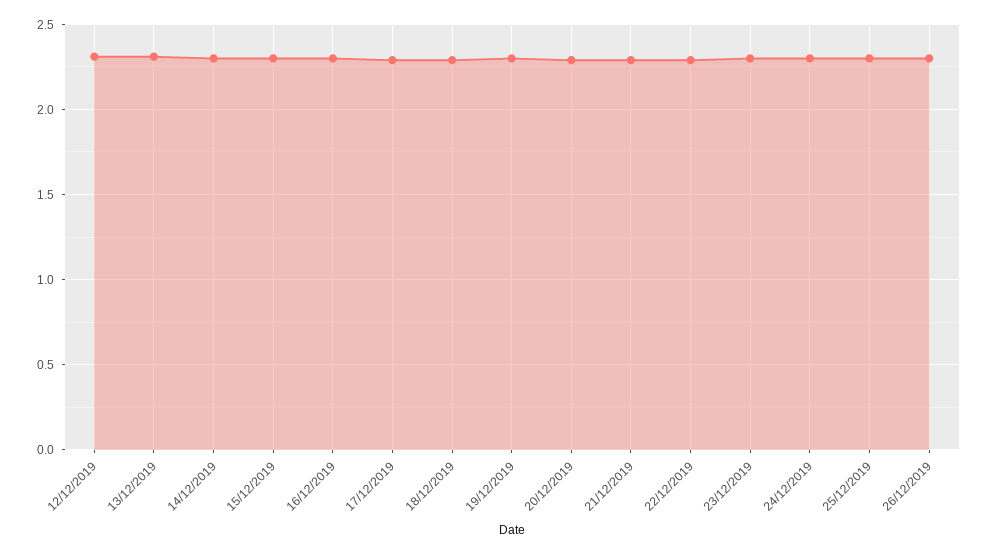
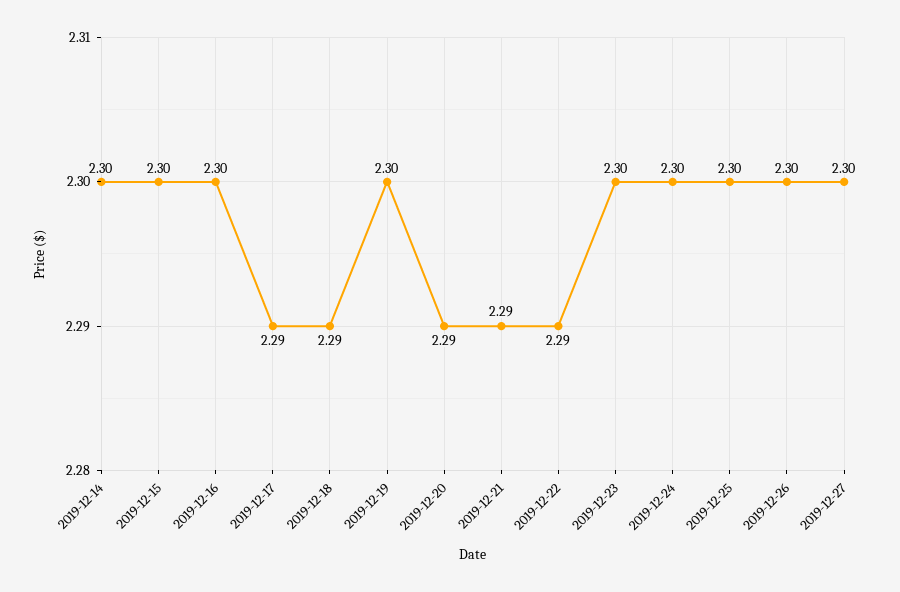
12/12/2019: 2.3 -> none
13/12/2019: 2.3 -> none
2019-12-27: none -> 2.3

